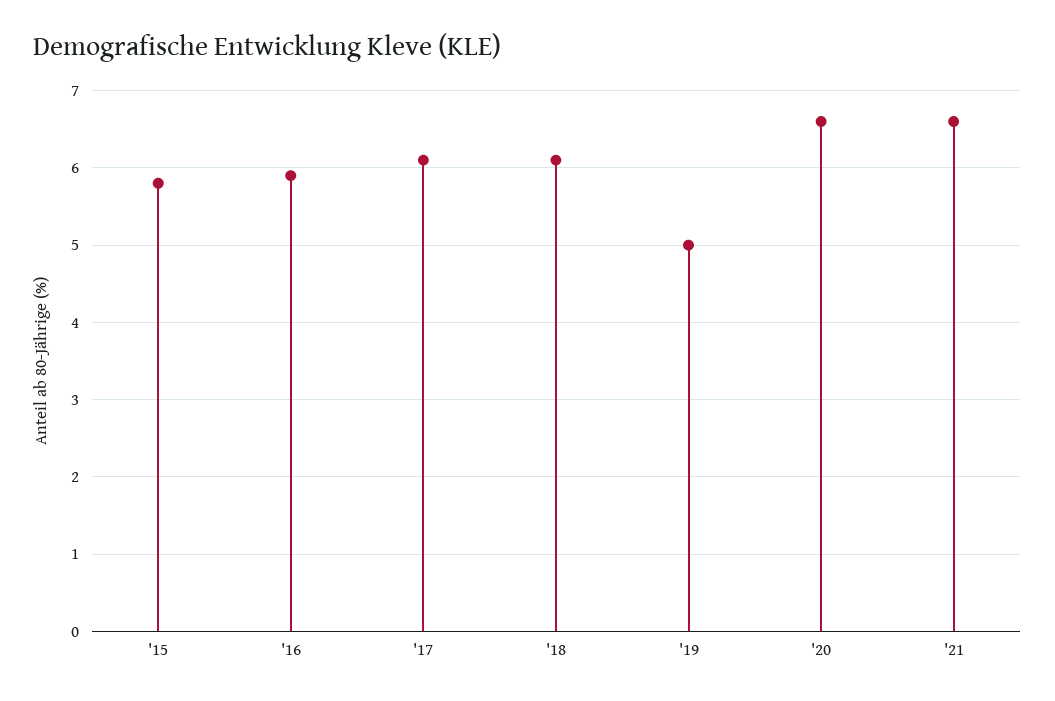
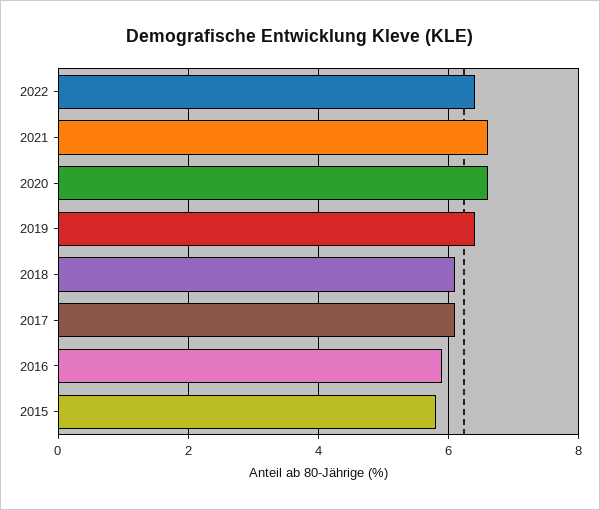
'19: 5 -> 6.5
2022: none -> 6.5

